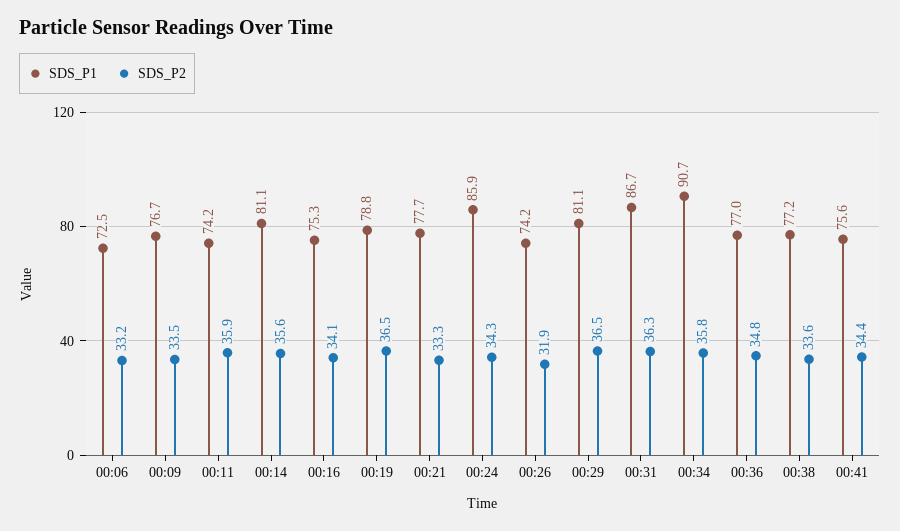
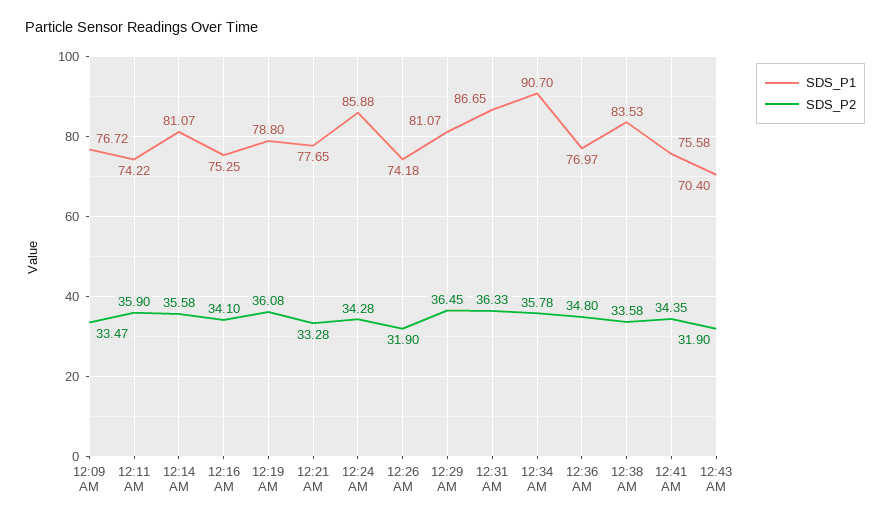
SDS_P1, 00:06: 72.5 -> none
SDS_P2, 00:06: 33.2 -> none
SDS_P2, 00:19: 36.5 -> 36.08
SDS_P1, 00:38: 77.2 -> 83.53
SDS_P1, 12:43 AM: none -> 70.4
SDS_P2, 12:43 AM: none -> 31.9

